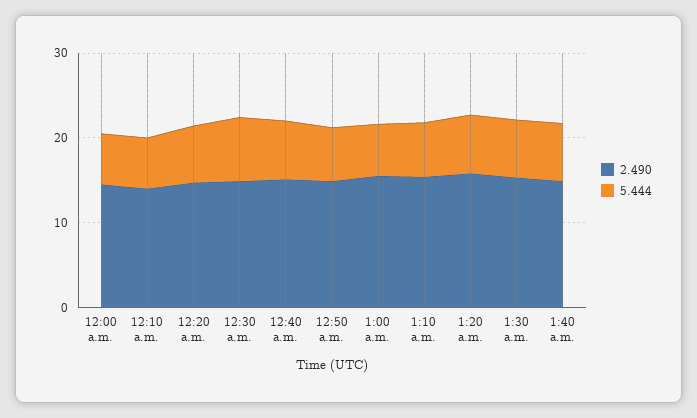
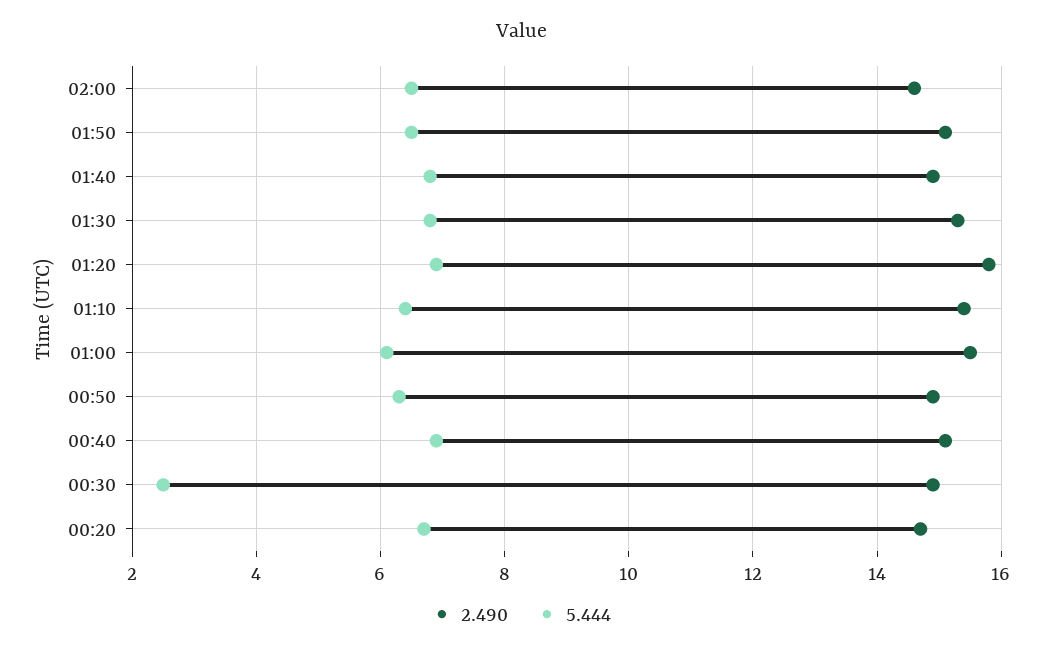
2.490, 12:00 a.m.: 14 -> none
5.444, 12:00 a.m.: 6 -> none
2.490, 12:10 a.m.: 14 -> none
5.444, 12:10 a.m.: 6 -> none
5.444, 12:30 a.m.: 8 -> 2.5
2.490, 02:00: none -> 14.5
5.444, 02:00: none -> 6.5
2.490, 01:50: none -> 15
5.444, 01:50: none -> 6.5

